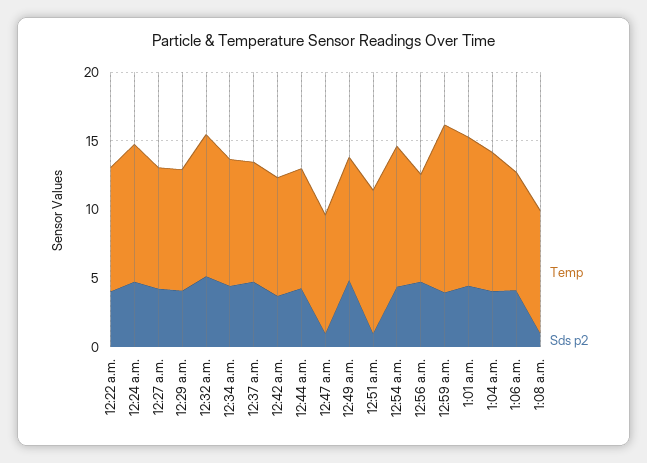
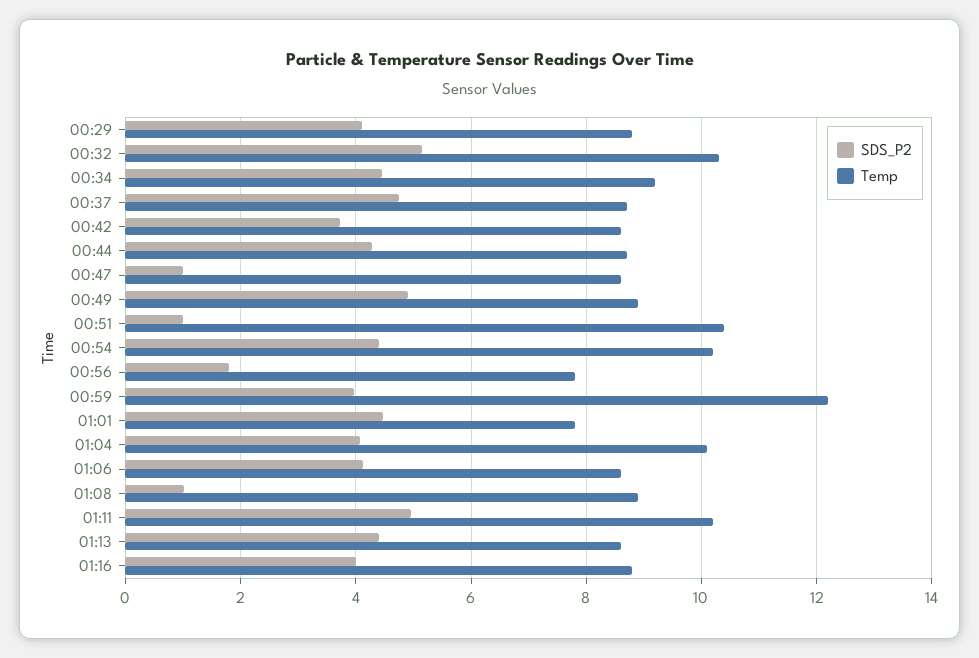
Temp, 12:22 a.m.: 9 -> none
Sds p2, 12:22 a.m.: 4 -> none
Temp, 12:24 a.m.: 10 -> none
Sds p2, 12:24 a.m.: 5 -> none
Temp, 12:27 a.m.: 9 -> none
Sds p2, 12:27 a.m.: 4 -> none
Sds p2, 12:56 a.m.: 5 -> 1.8
Temp, 1:01 a.m.: 11 -> 7.8
Sds p2, 01:11: none -> 5
Temp, 01:11: none -> 10.2
Sds p2, 01:13: none -> 4.4
Temp, 01:13: none -> 8.6
Sds p2, 01:16: none -> 4
Temp, 01:16: none -> 8.8

